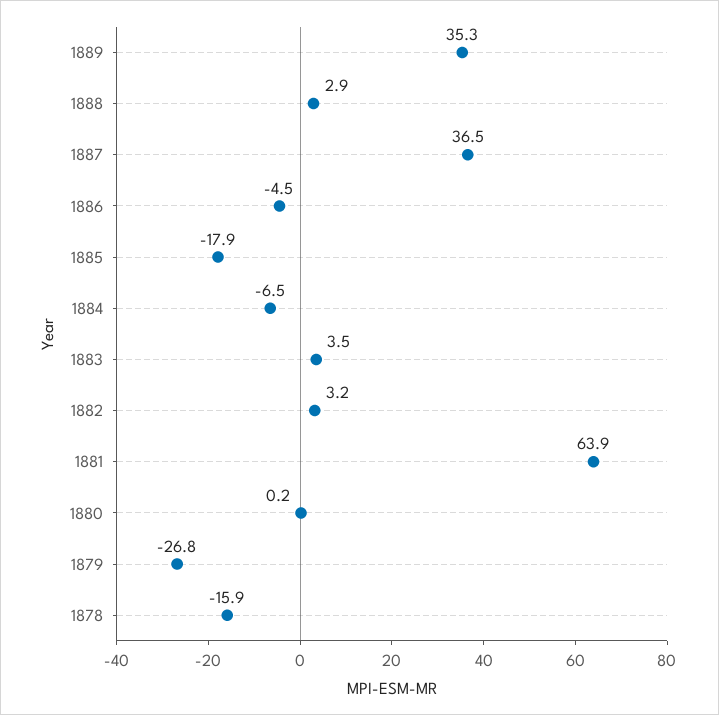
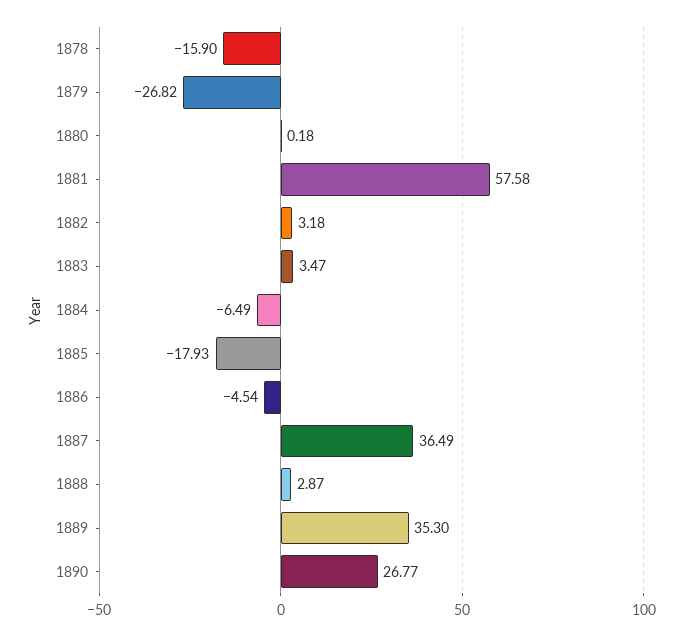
1881: 63.9 -> 57.58
1890: none -> 26.77

